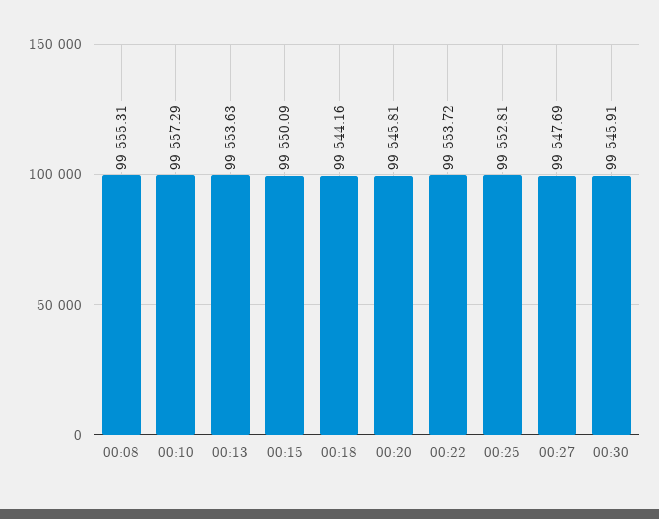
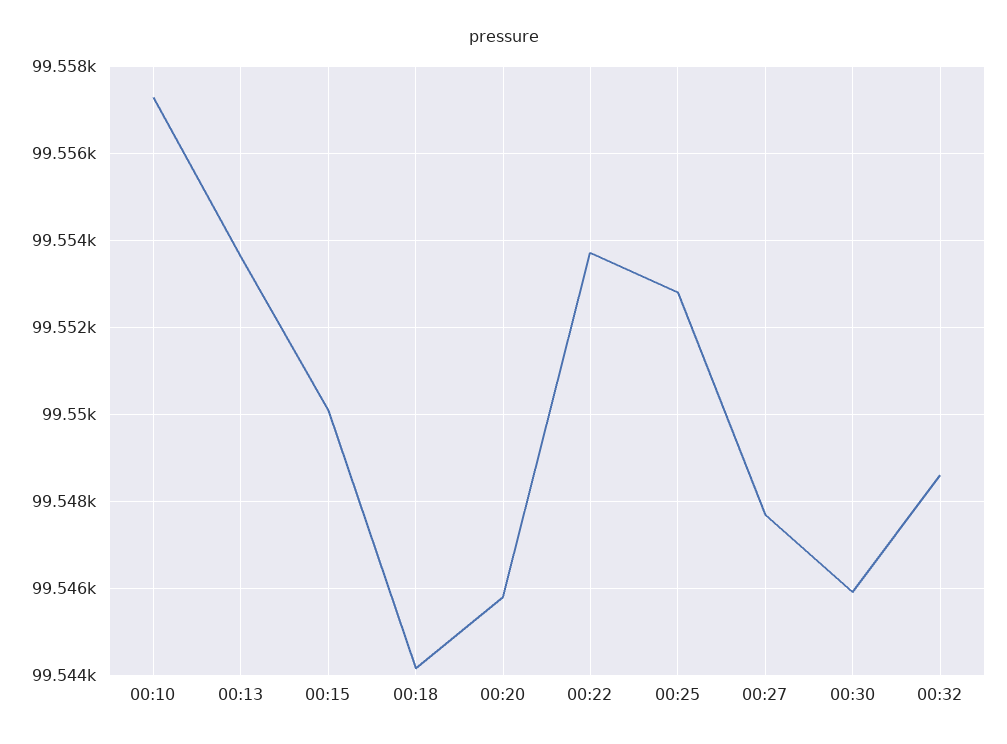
00:08: 99555.31 -> none
00:32: none -> 99548.6

